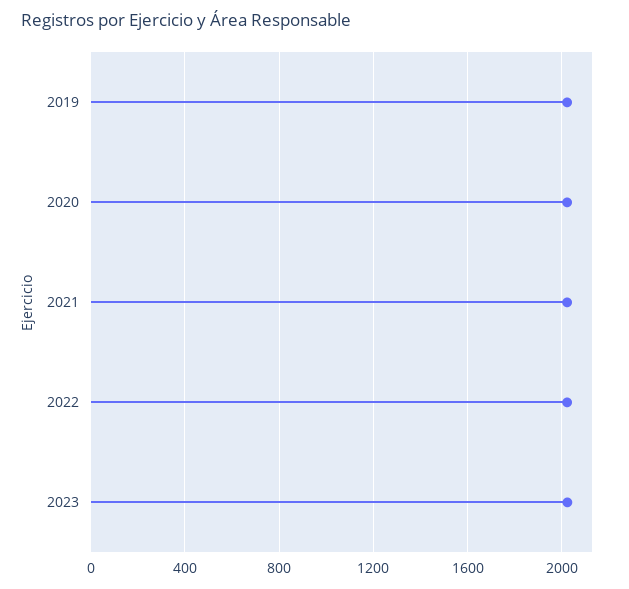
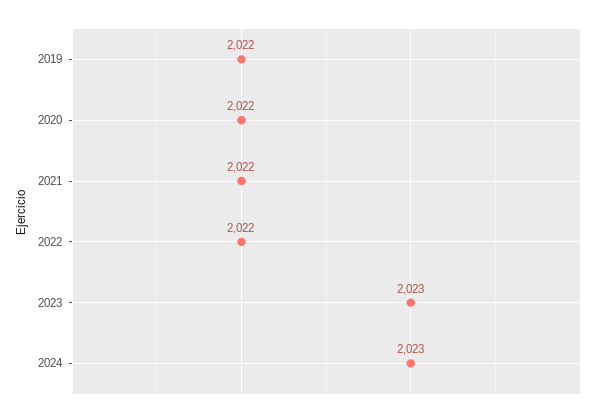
2024: none -> 2023

